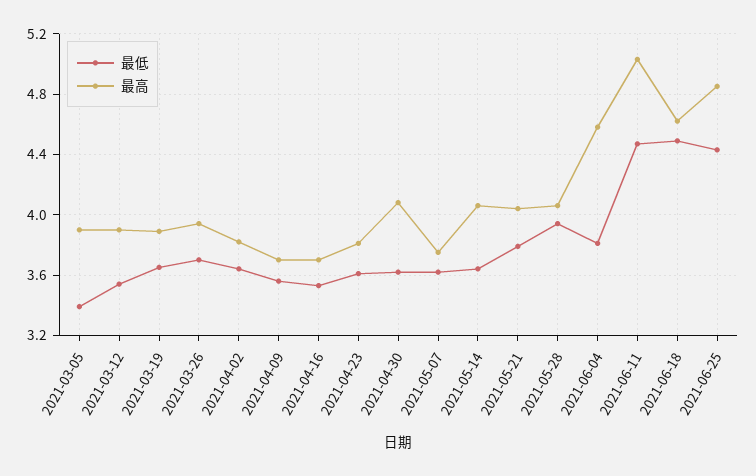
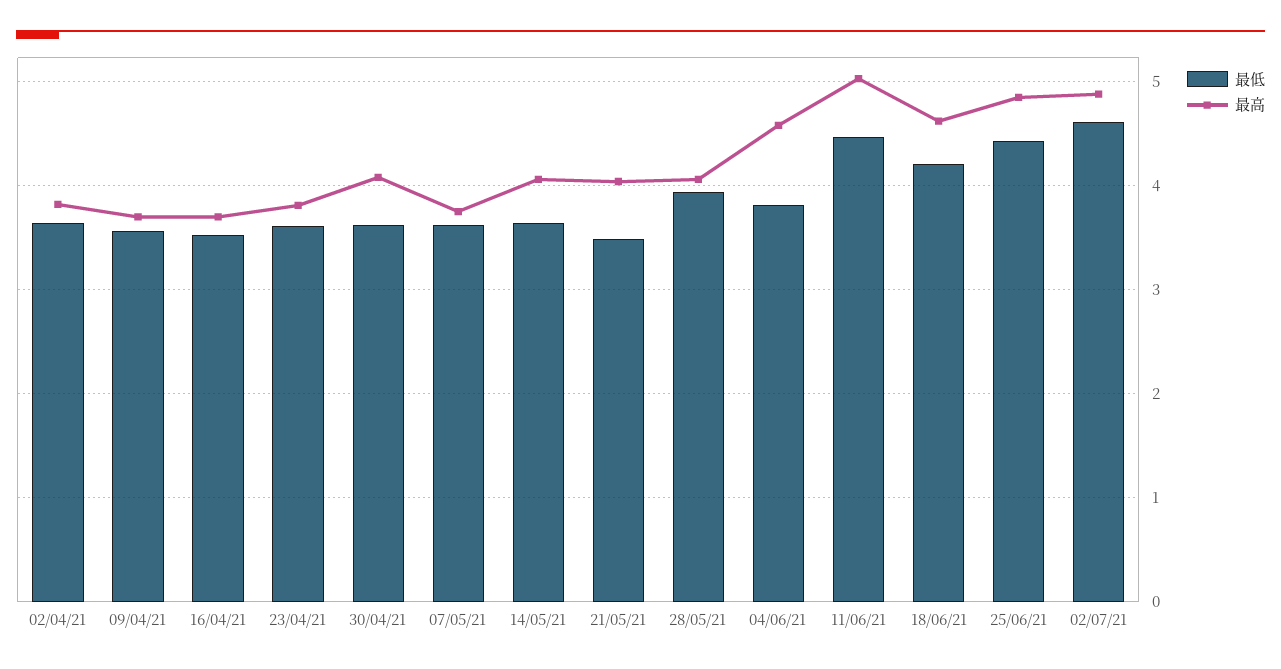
最低, 2021-03-05: 3.4 -> none
最高, 2021-03-05: 3.9 -> none
最低, 2021-03-12: 3.55 -> none
最高, 2021-03-12: 3.9 -> none
最低, 2021-03-19: 3.65 -> none
最高, 2021-03-19: 3.9 -> none
最低, 2021-03-26: 3.7 -> none
最高, 2021-03-26: 3.95 -> none
最低, 2021-05-21: 3.8 -> 3.5
最低, 2021-06-18: 4.5 -> 4.2
最低, 02/07/21: none -> 4.6
最高, 02/07/21: none -> 4.9

